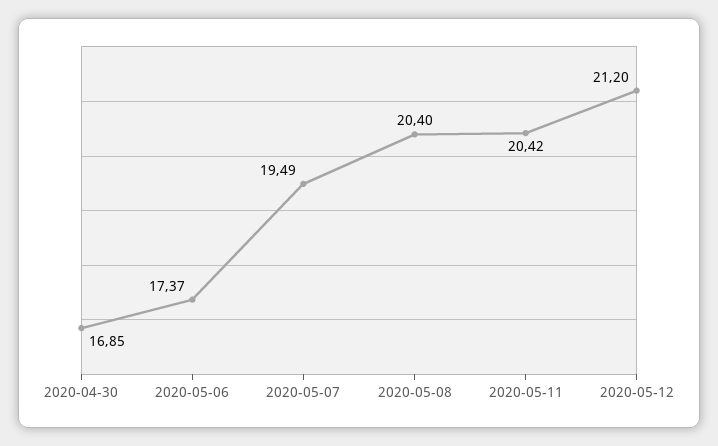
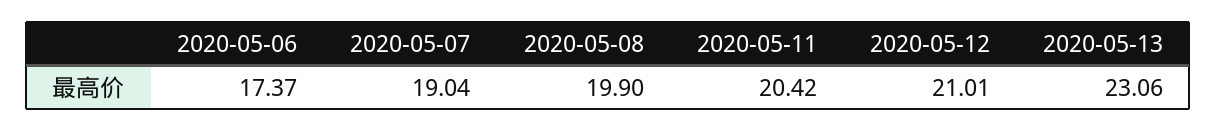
2020-04-30: 16.85 -> none
2020-05-07: 19.49 -> 19.04
2020-05-08: 20.4 -> 19.9
2020-05-12: 21.2 -> 21.01
2020-05-13: none -> 23.06

